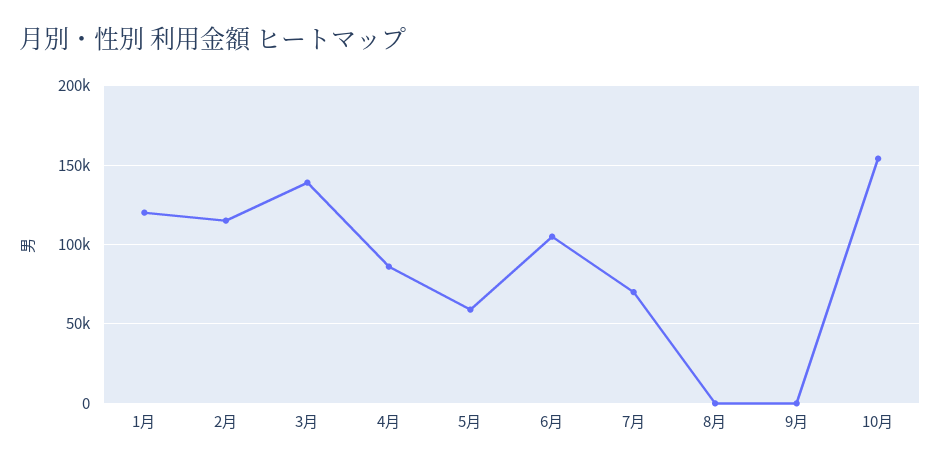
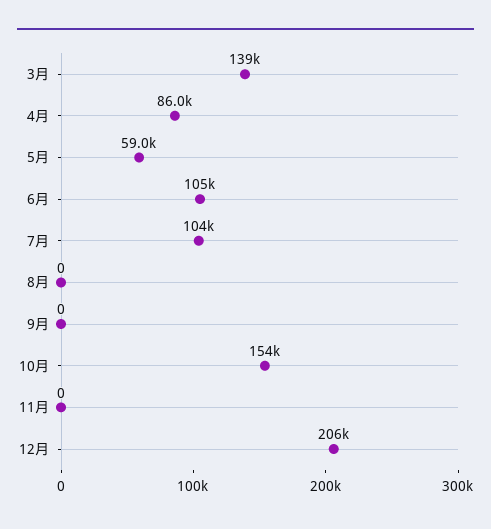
1月: 120000 -> none
2月: 115000 -> none
7月: 70000 -> 104000
11月: none -> 0
12月: none -> 206000

